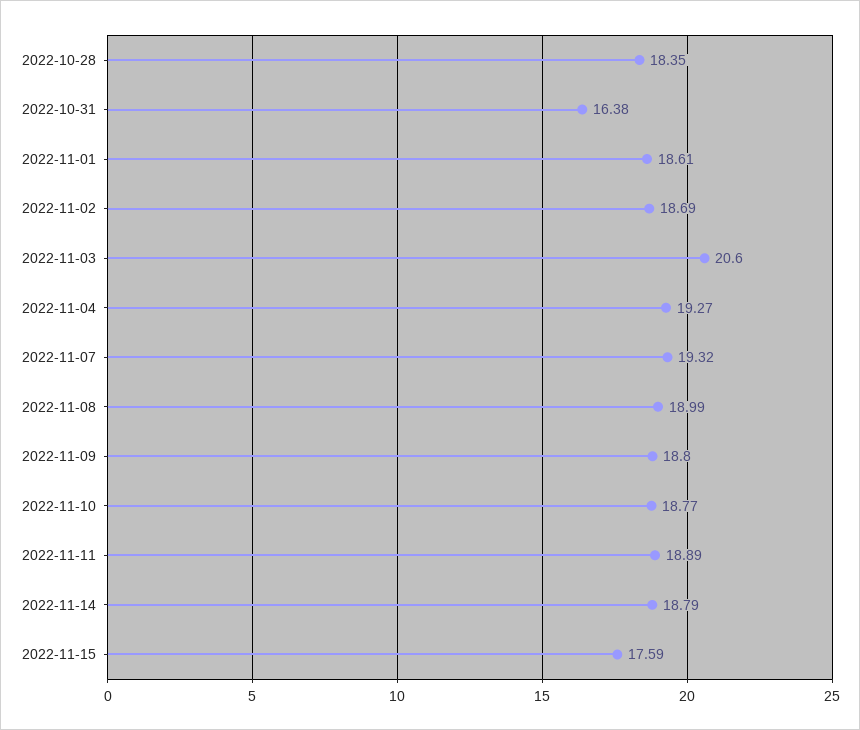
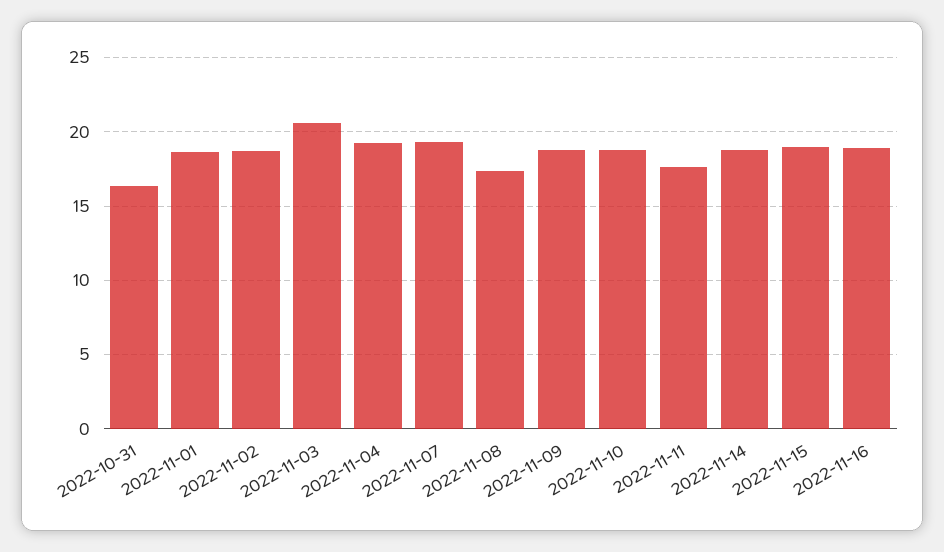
2022-10-28: 18.35 -> none
2022-11-08: 18.99 -> 17.5
2022-11-11: 18.89 -> 17.5
2022-11-15: 17.59 -> 19
2022-11-16: none -> 19

